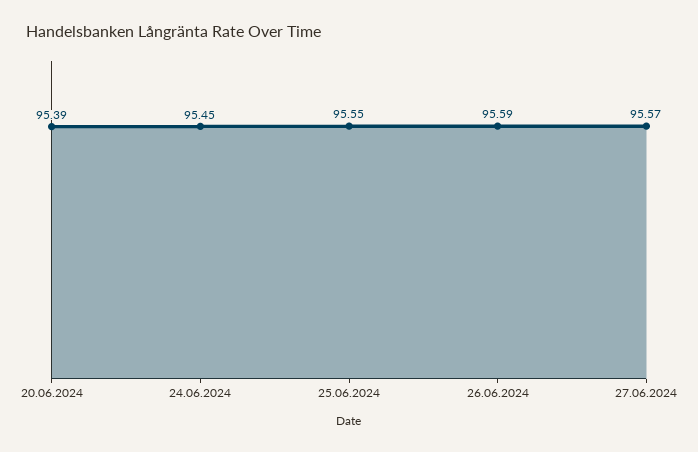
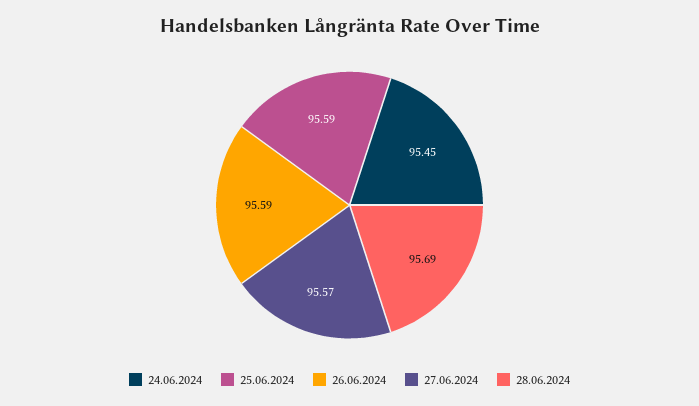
20.06.2024: 95.39 -> none
25.06.2024: 95.55 -> 95.59
28.06.2024: none -> 95.69

